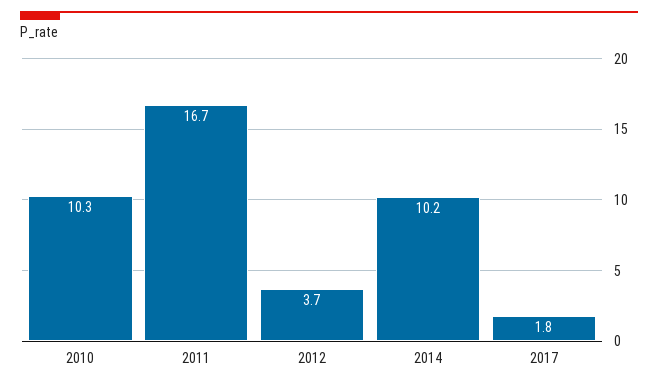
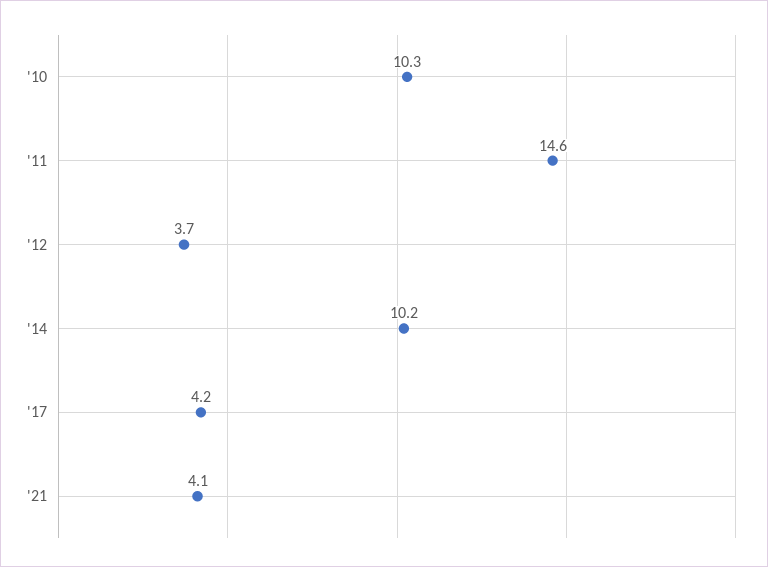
2011: 16.7 -> 14.6
2017: 1.8 -> 4.2
'21: none -> 4.1

